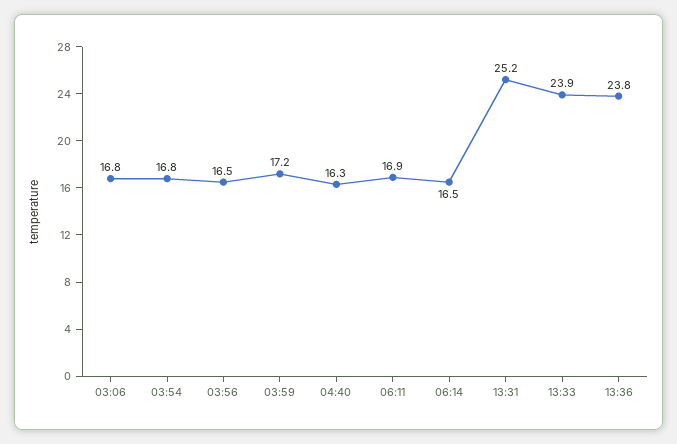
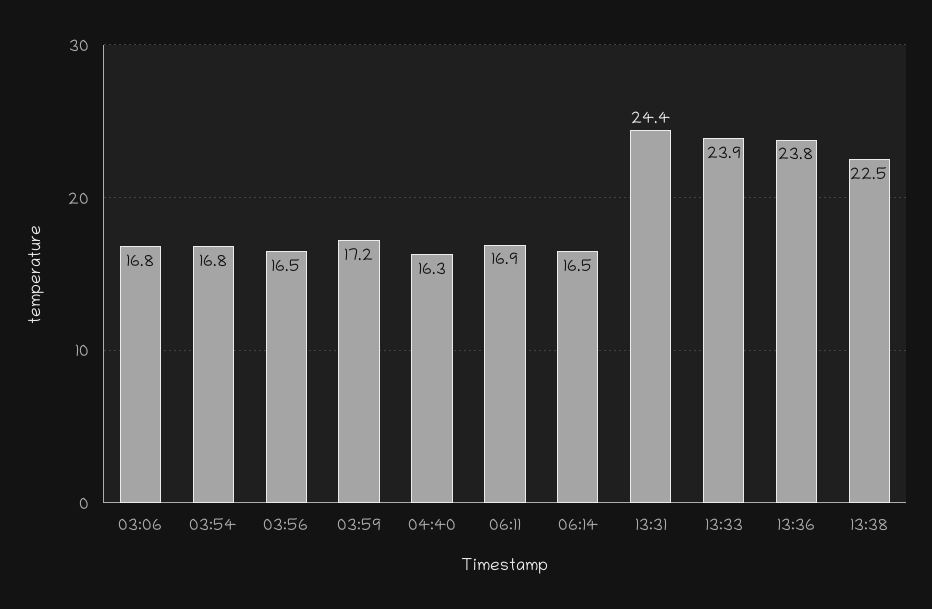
13:31: 25.2 -> 24.4
13:38: none -> 22.5

